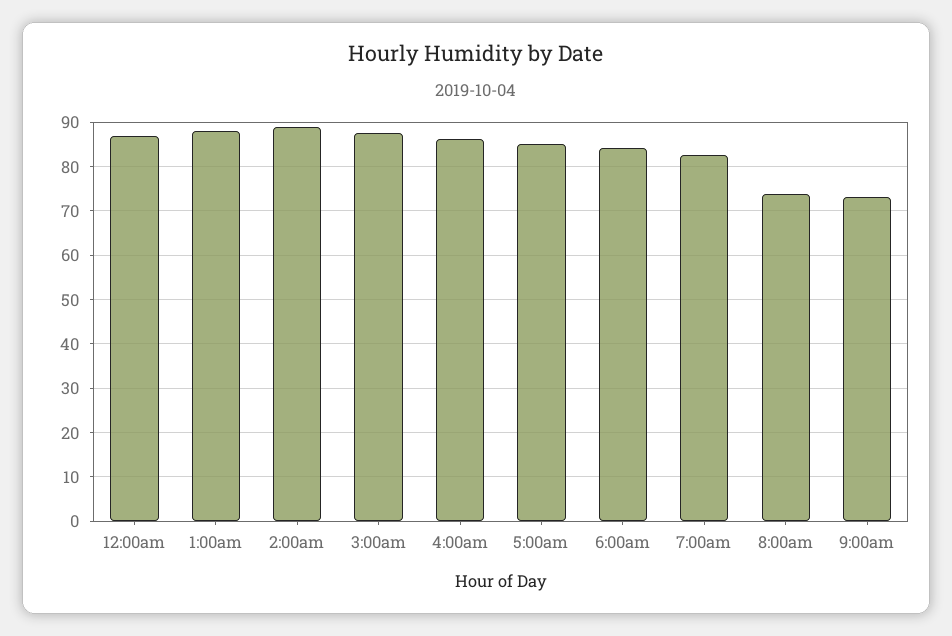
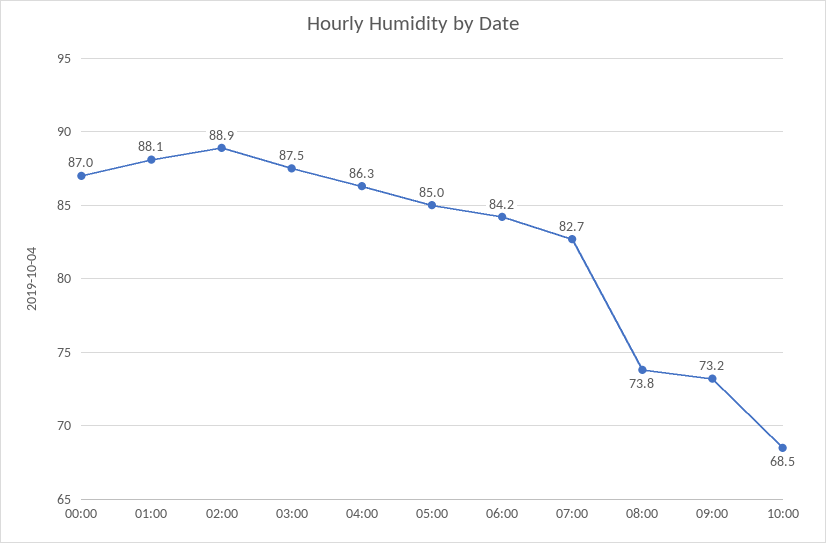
10:00: none -> 68.5

